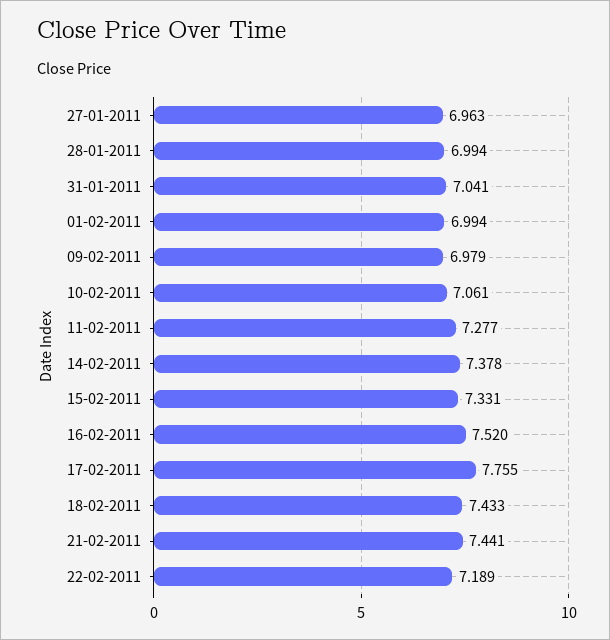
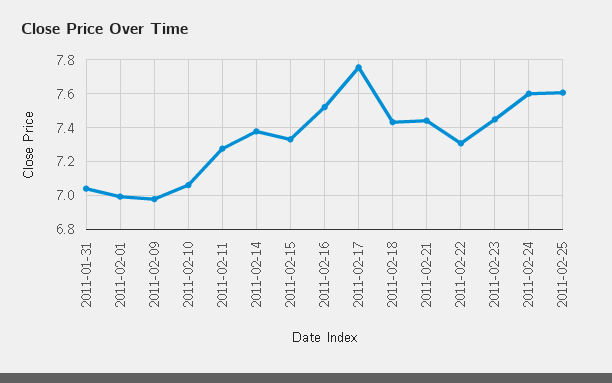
27-01-2011: 6.963 -> none
28-01-2011: 6.994 -> none
22-02-2011: 7.189 -> 7.3
2011-02-23: none -> 7.45
2011-02-24: none -> 7.6
2011-02-25: none -> 7.6

